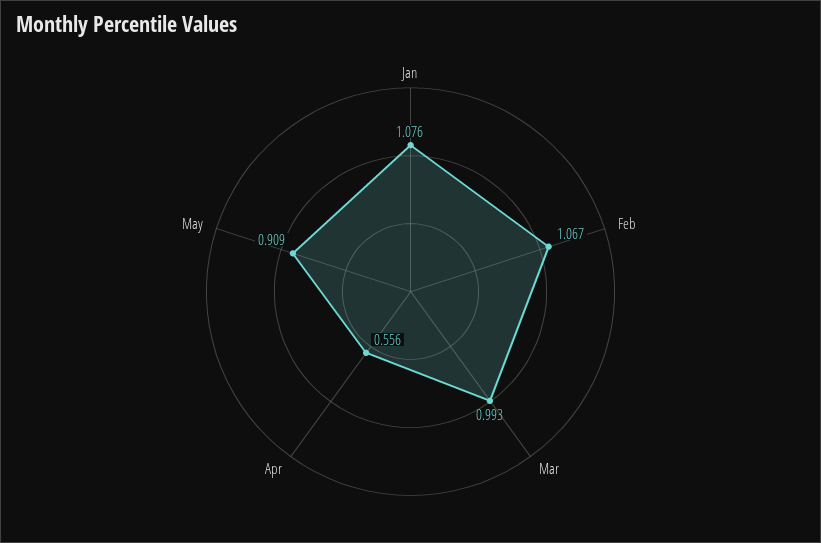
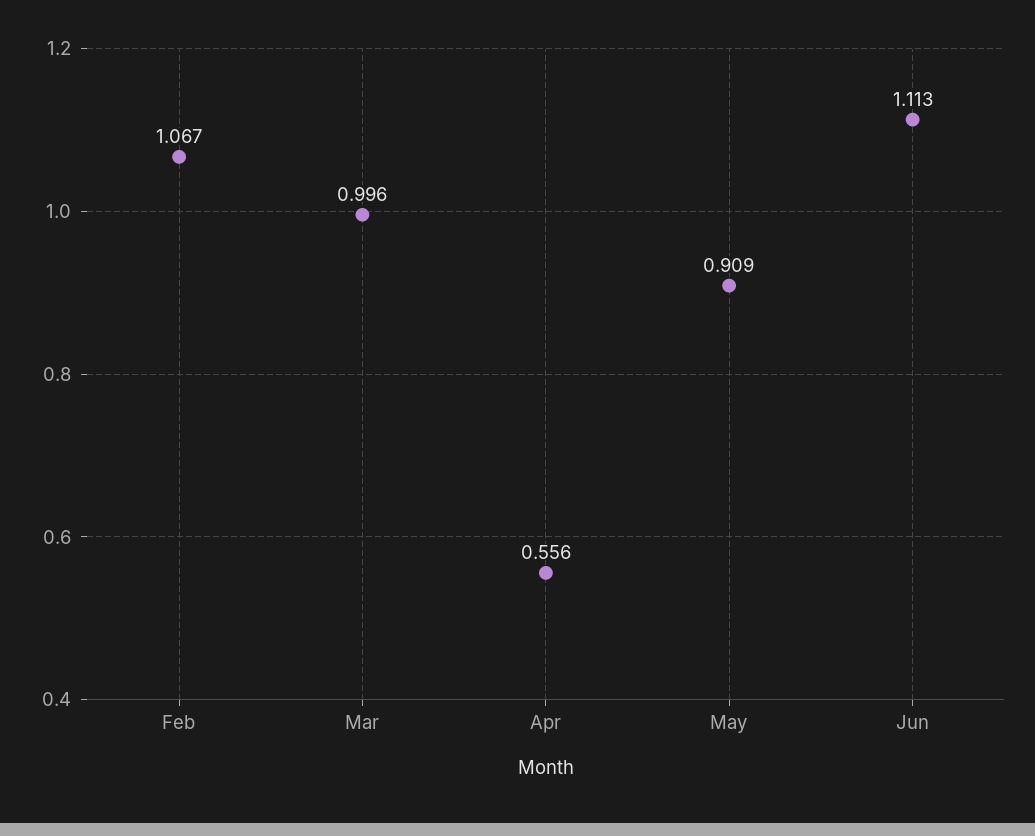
Jan: 1.076 -> none
Mar: 0.993 -> 0.996
Jun: none -> 1.113

